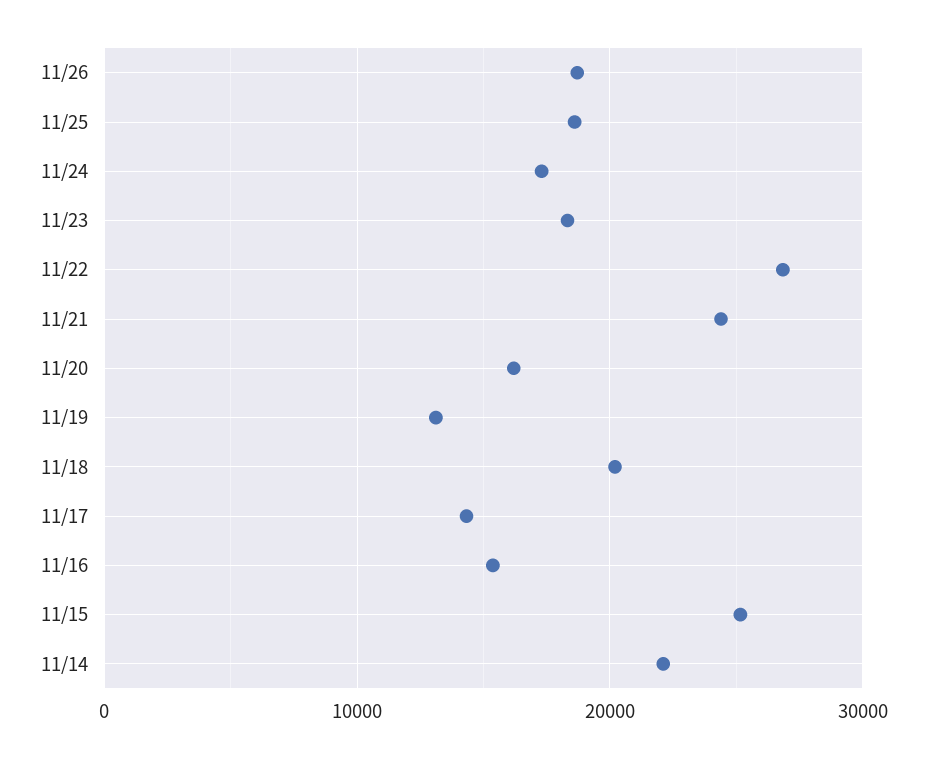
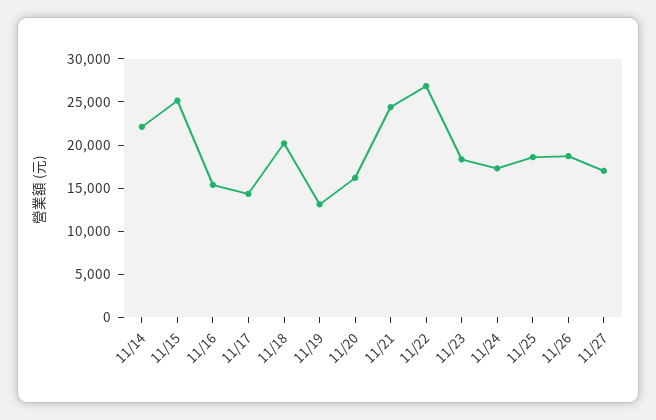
11/27: none -> 17000

